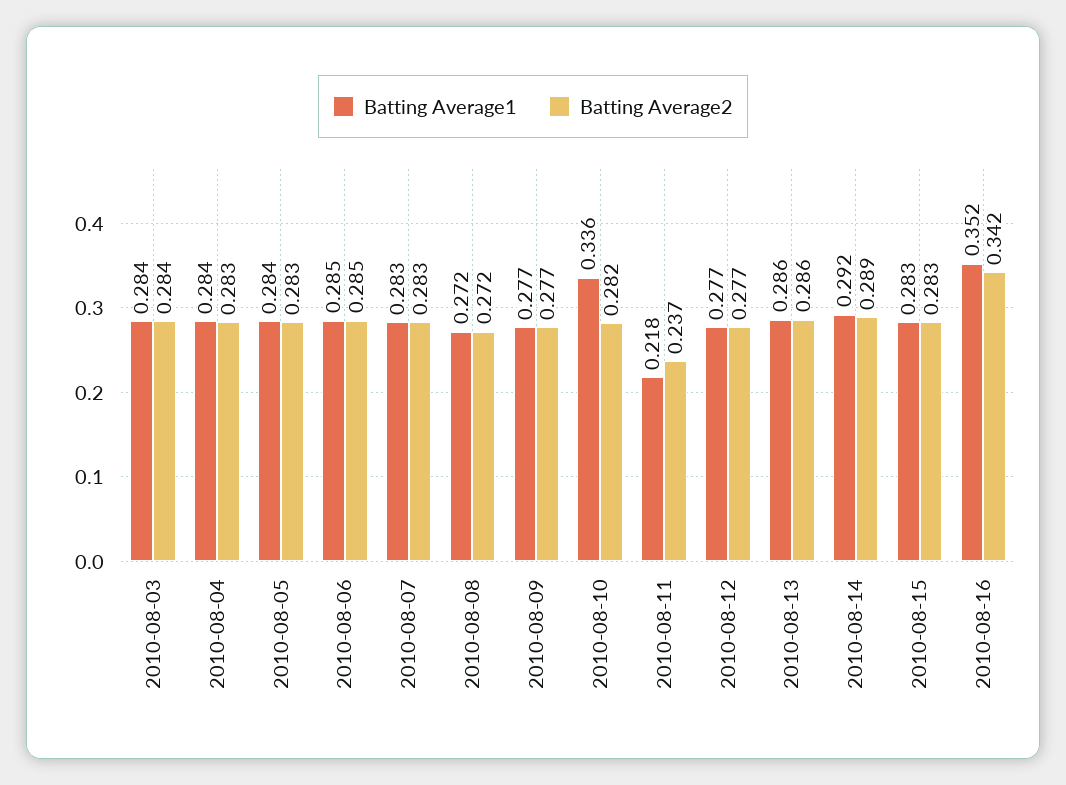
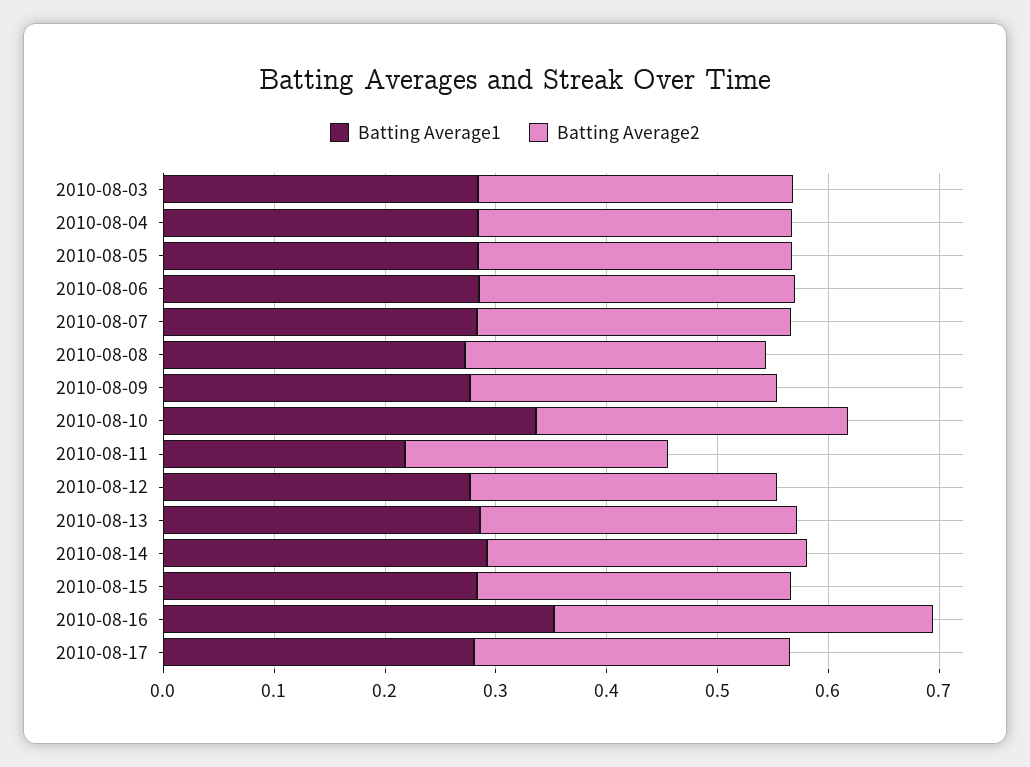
Batting Average1, 2010-08-17: none -> 0.28
Batting Average2, 2010-08-17: none -> 0.28

